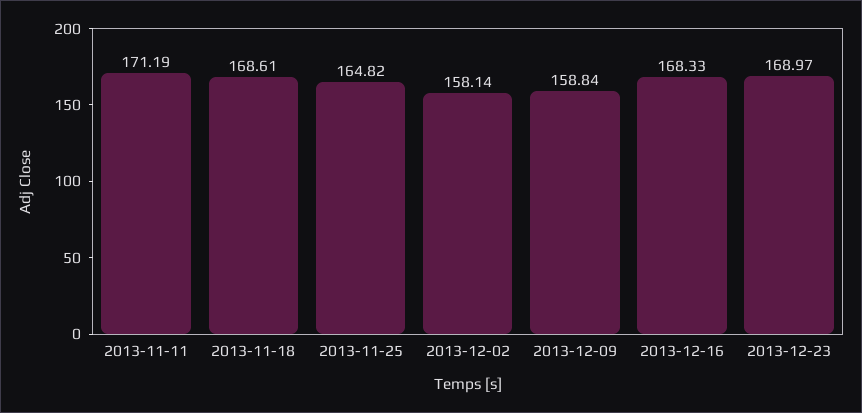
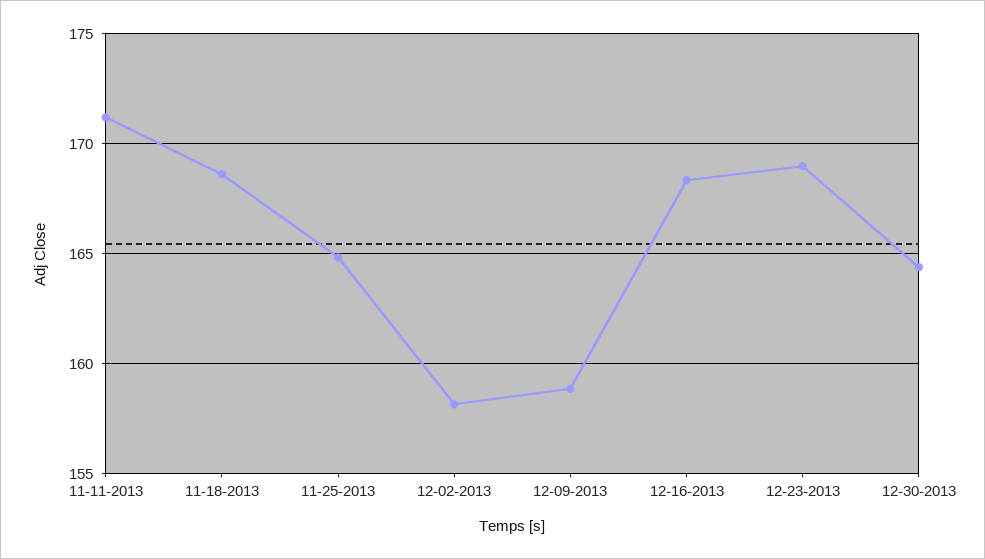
12-30-2013: none -> 164.5

